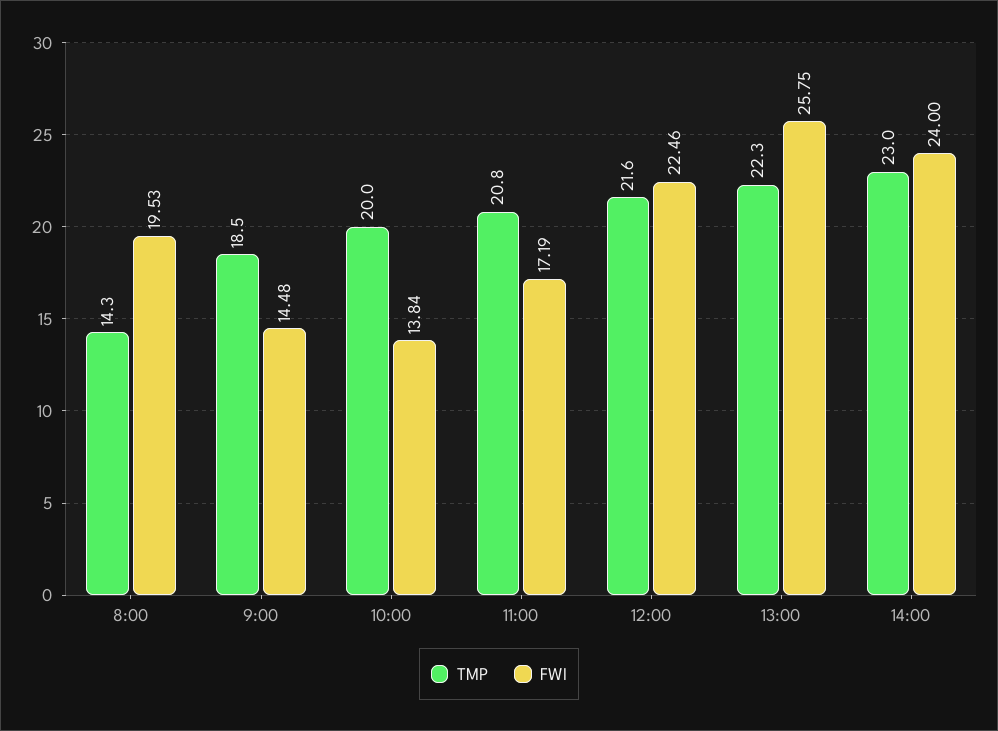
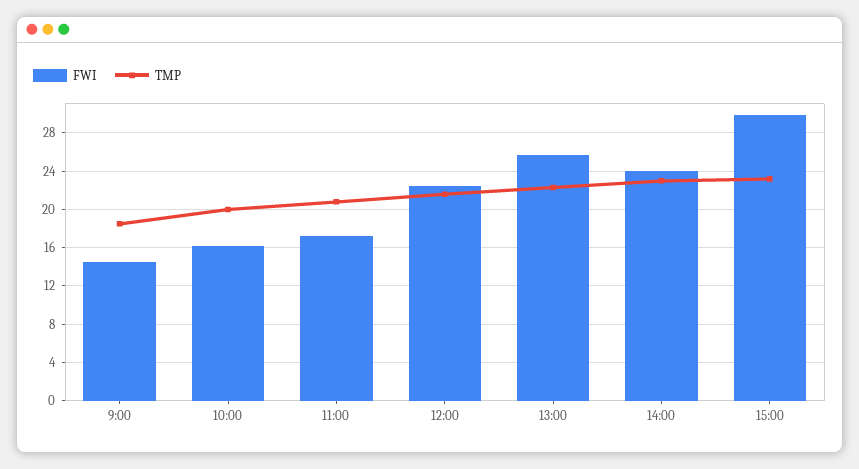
TMP, 8:00: 14.3 -> none
FWI, 8:00: 19.53 -> none
FWI, 10:00: 13.84 -> 16
FWI, 15:00: none -> 30
TMP, 15:00: none -> 23

